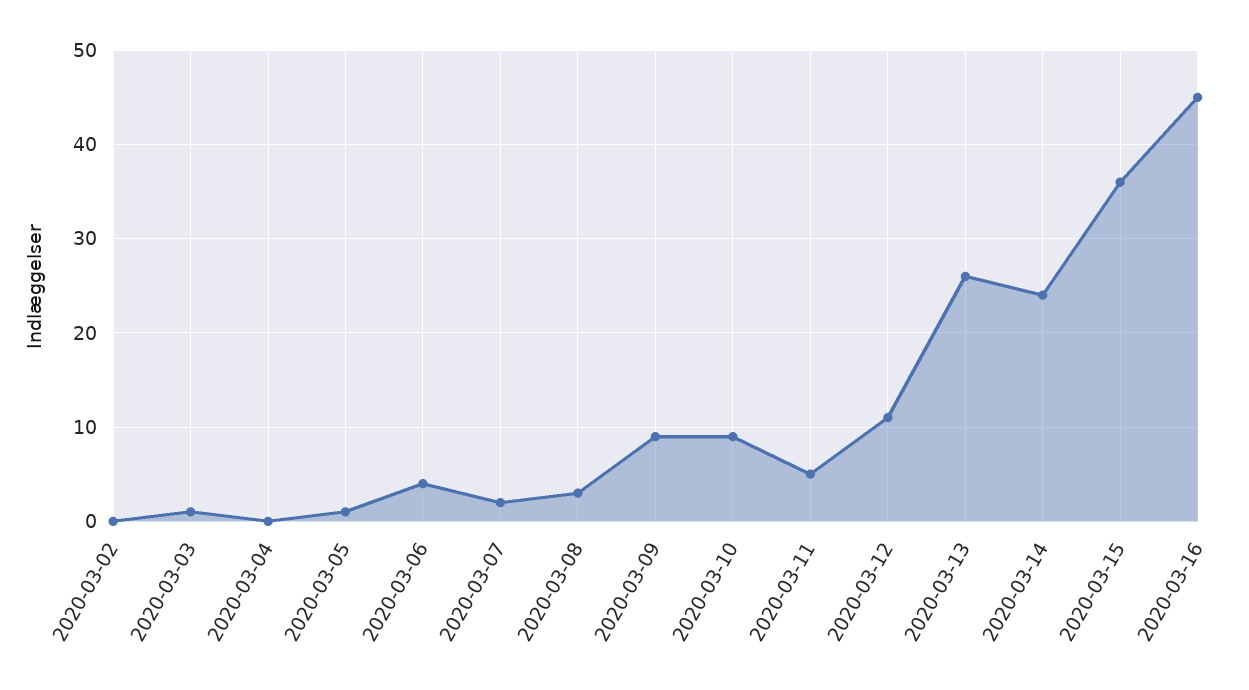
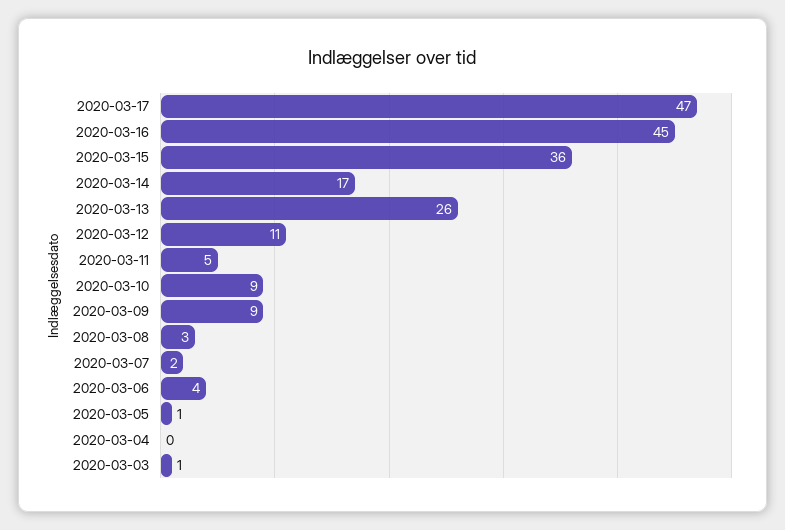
2020-03-02: 0 -> none
2020-03-14: 24 -> 17
2020-03-17: none -> 47

